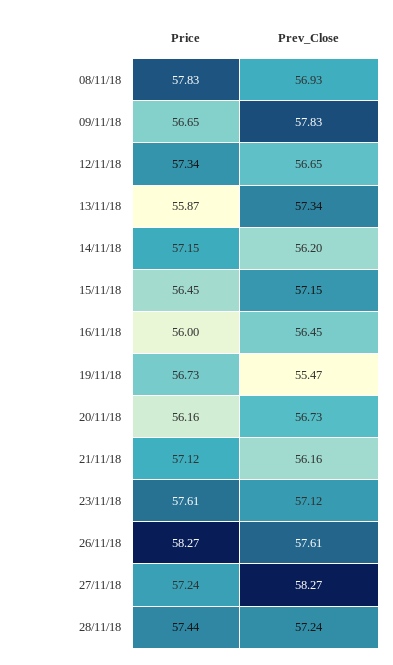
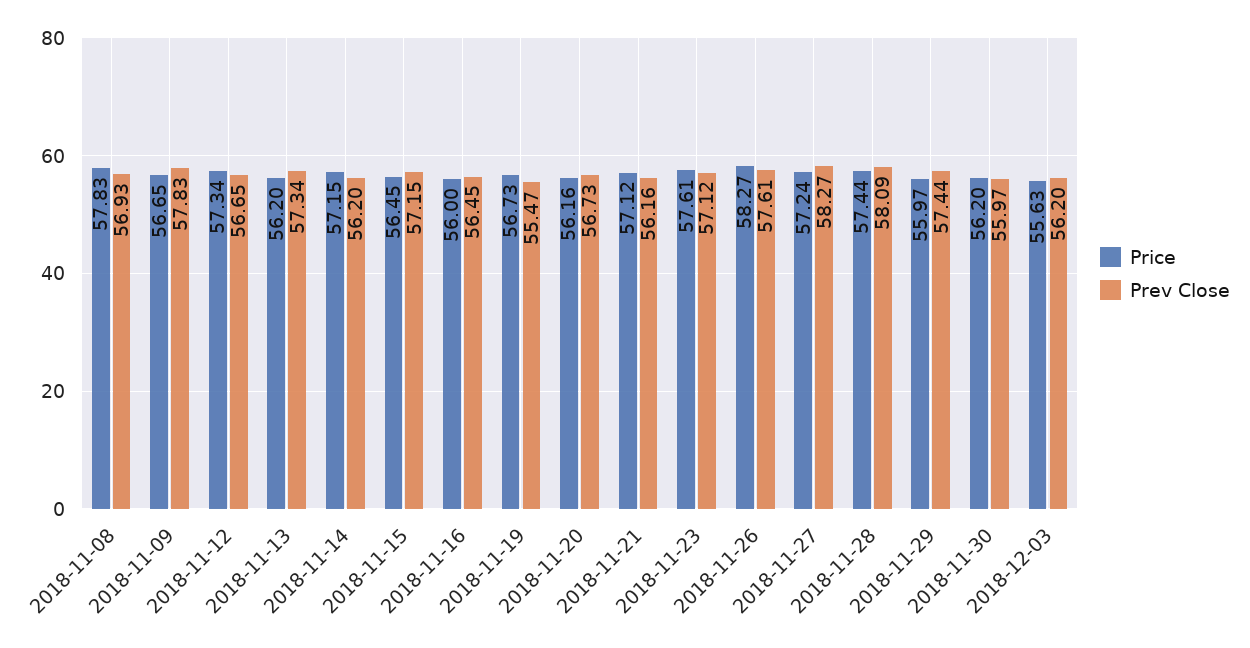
Price, 13/11/18: 55.87 -> 56.2
Prev_Close, 28/11/18: 57.24 -> 58.09
Price, 2018-11-29: none -> 55.97
Prev_Close, 2018-11-29: none -> 57.44
Price, 2018-11-30: none -> 56.2
Prev_Close, 2018-11-30: none -> 55.97
Price, 2018-12-03: none -> 55.63
Prev_Close, 2018-12-03: none -> 56.2

